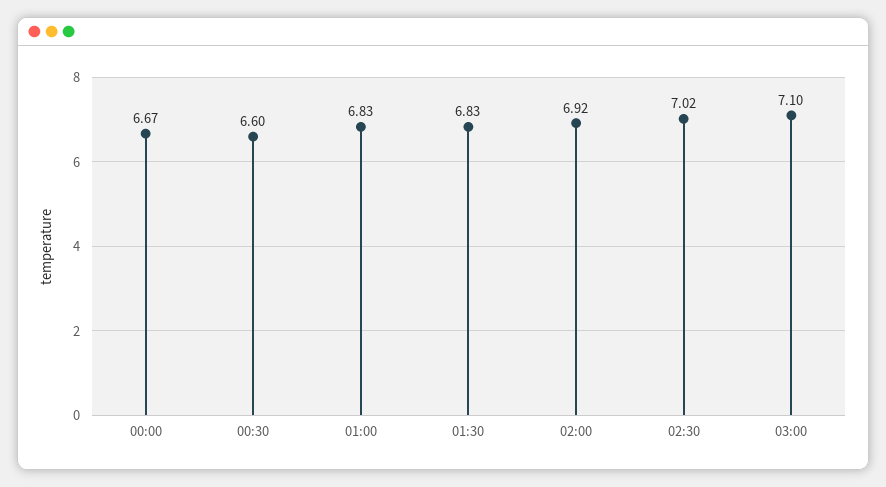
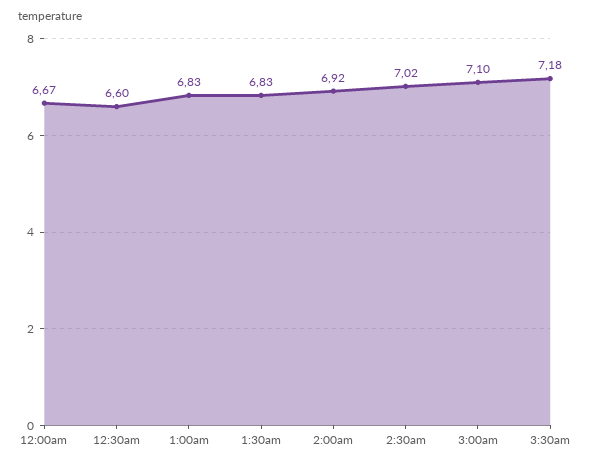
3:30am: none -> 7.18

